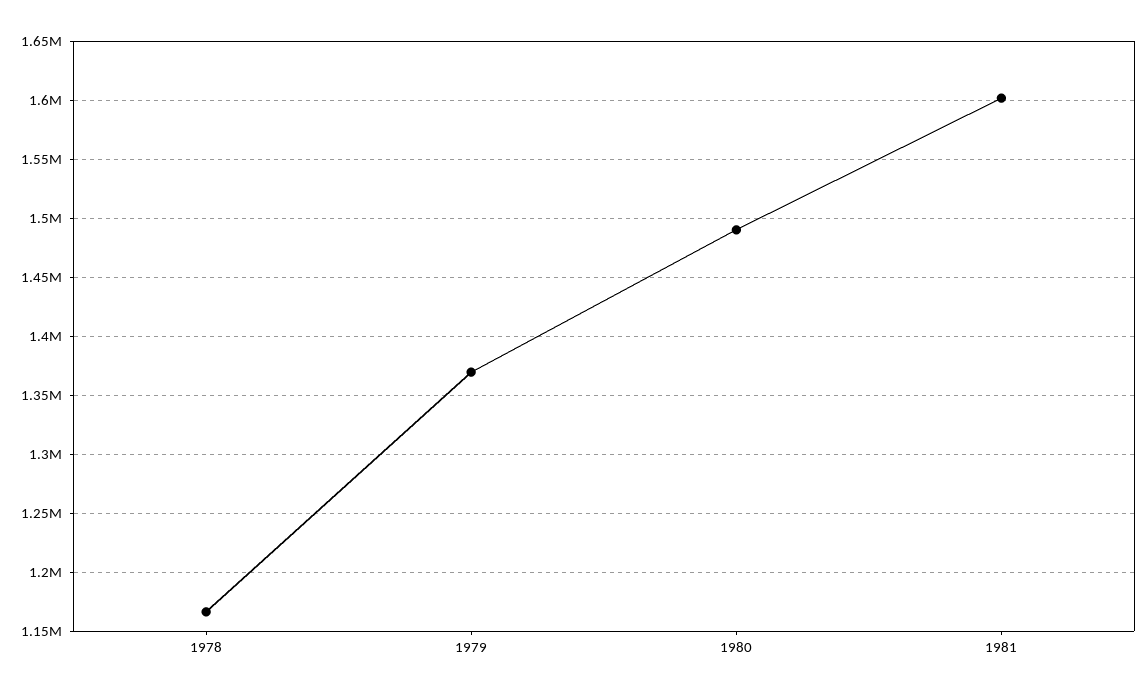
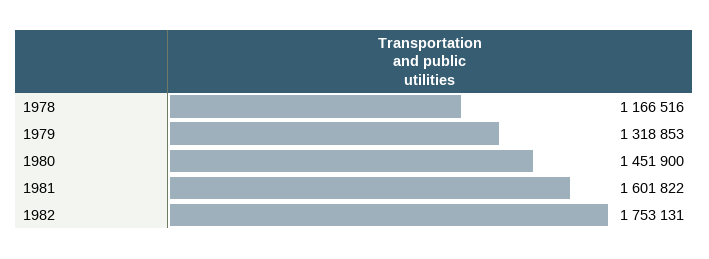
1979: 1370000 -> 1318853
1980: 1490000 -> 1451900
1982: none -> 1753131

